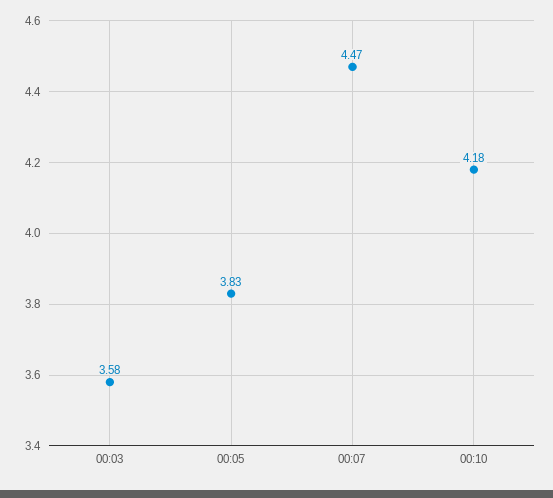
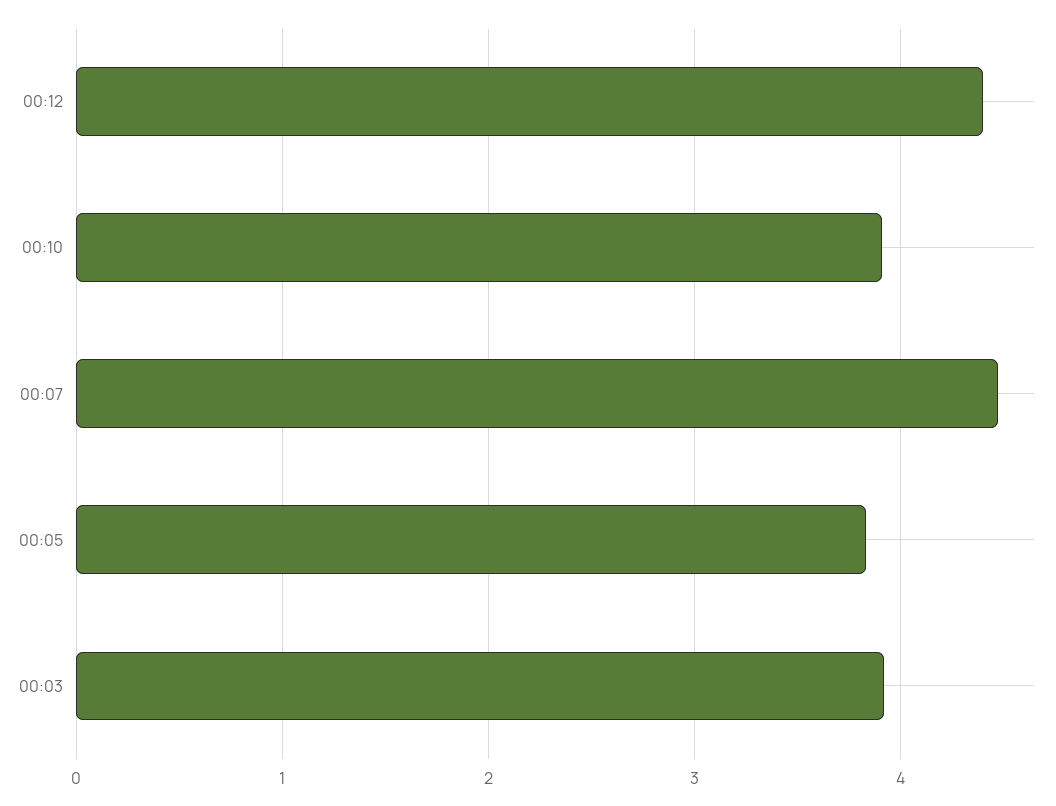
00:03: 3.58 -> 3.9
00:10: 4.18 -> 3.9
00:12: none -> 4.4

